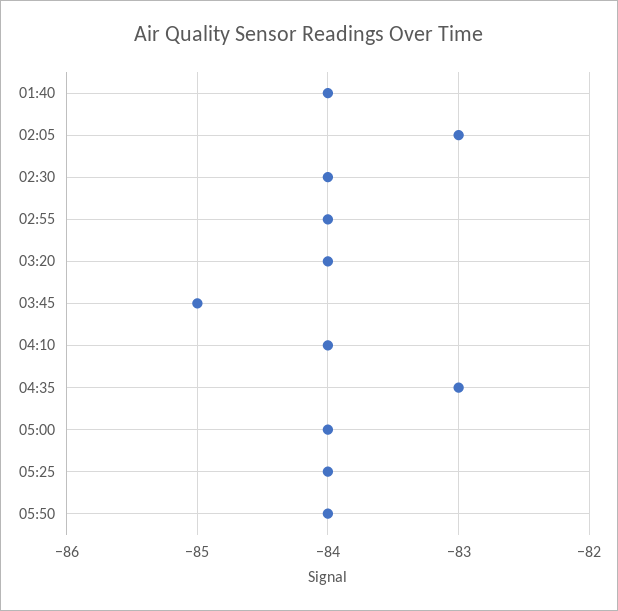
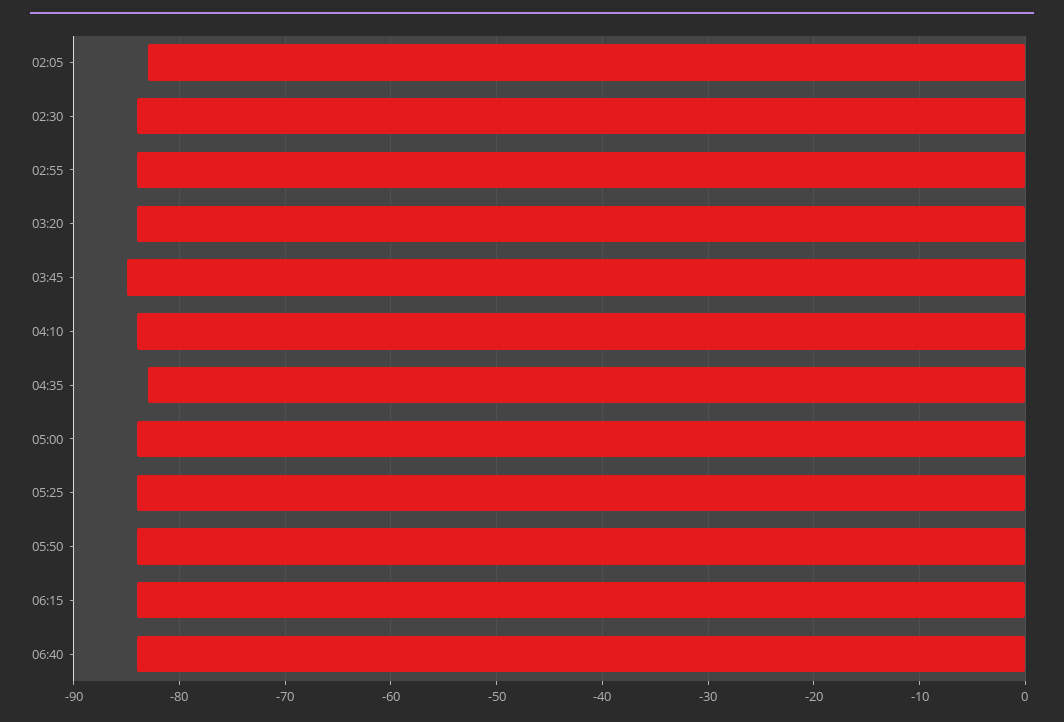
01:40: -84 -> none
06:15: none -> -84
06:40: none -> -84

